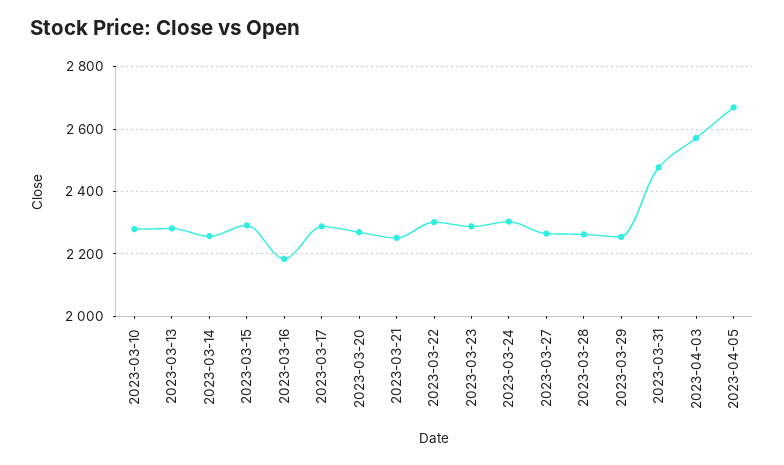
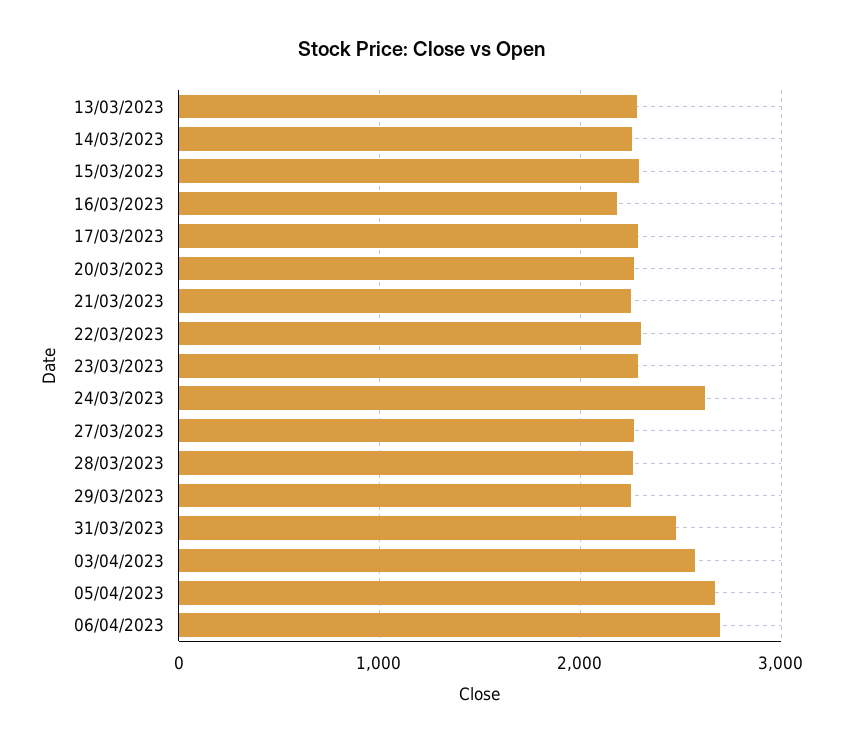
2023-03-10: 2280 -> none
2023-03-24: 2300 -> 2600
06/04/2023: none -> 2700

